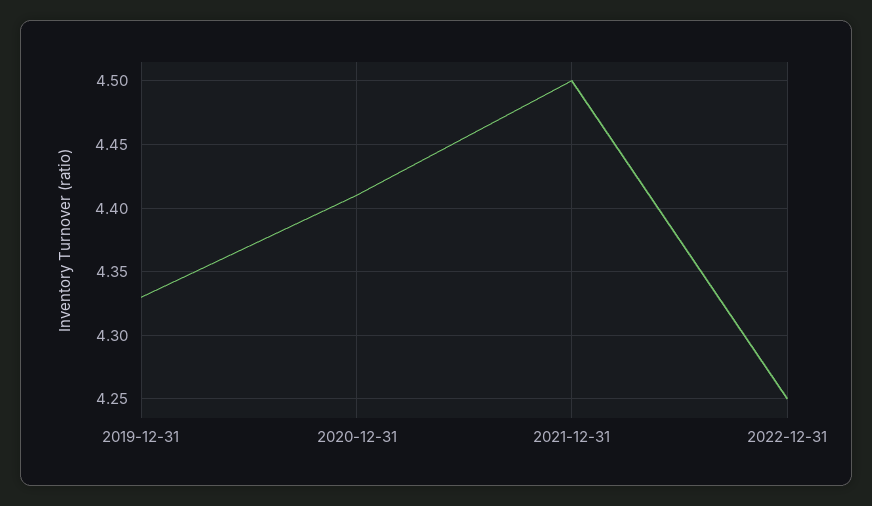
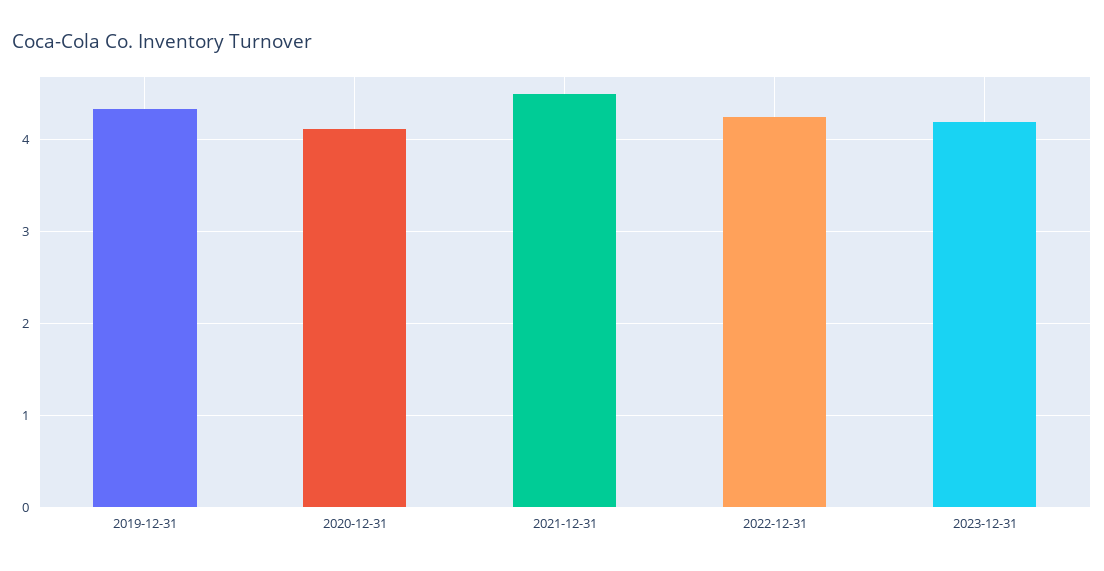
2020-12-31: 4.41 -> 4.1
2023-12-31: none -> 4.2

